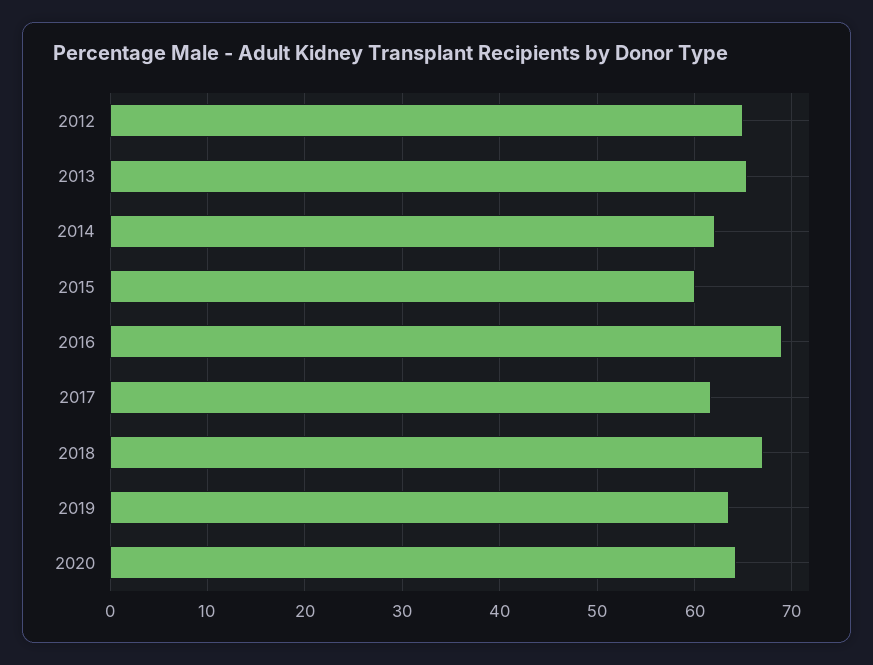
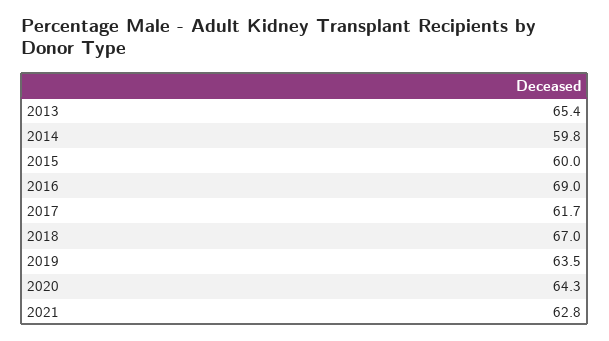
2012: 65 -> none
2014: 62 -> 59.8
2021: none -> 62.8

